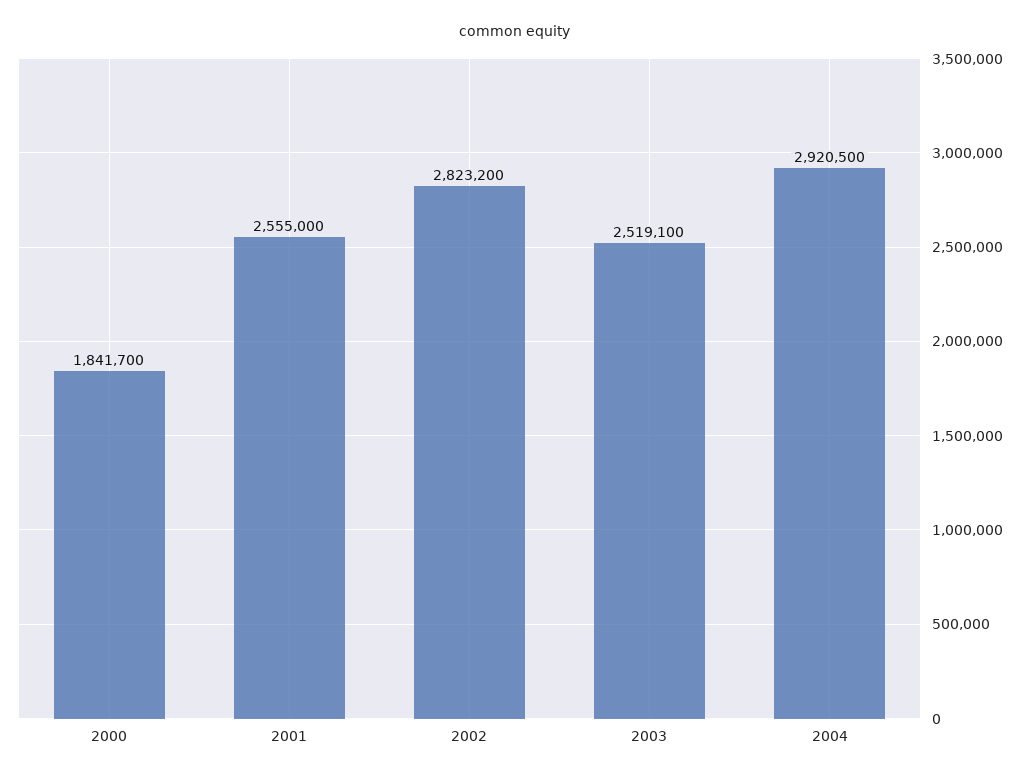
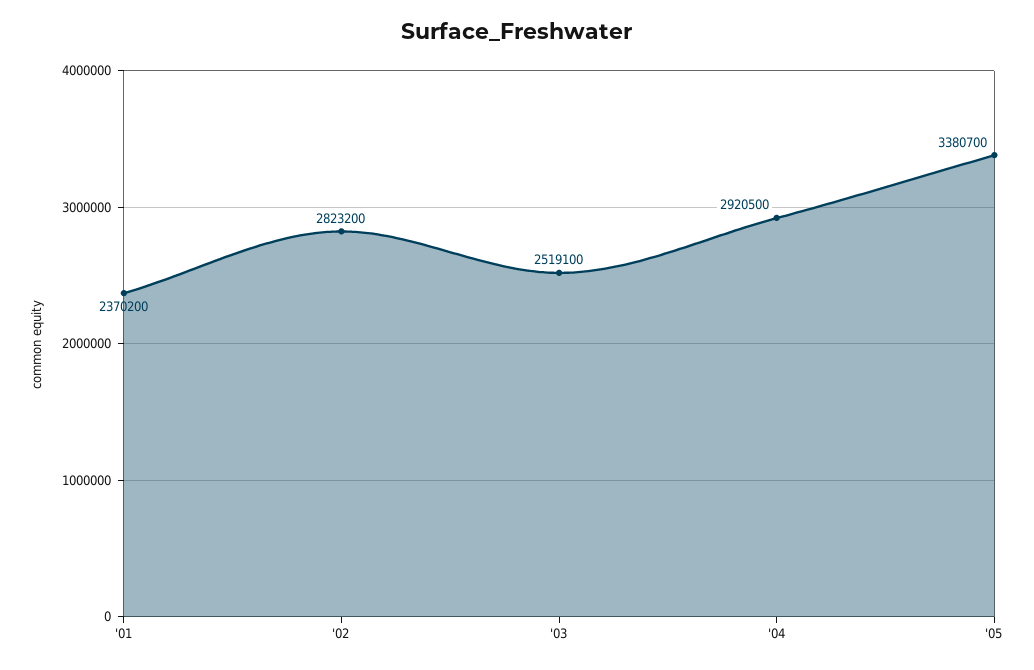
2000: 1841700 -> none
2001: 2555000 -> 2370200
'05: none -> 3380700

